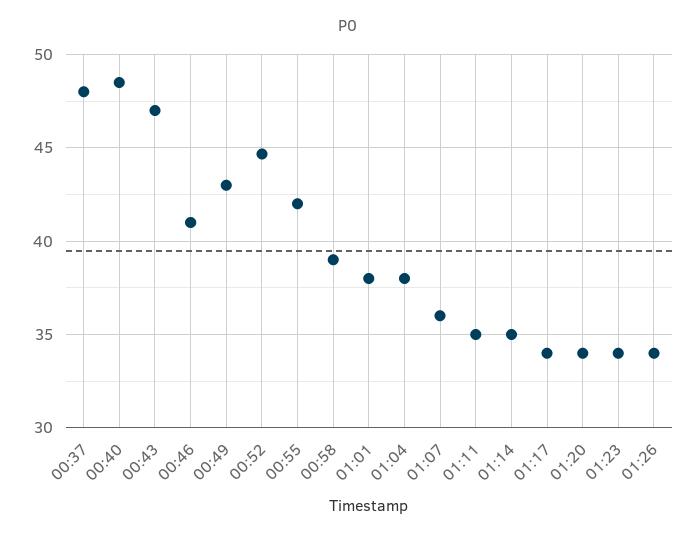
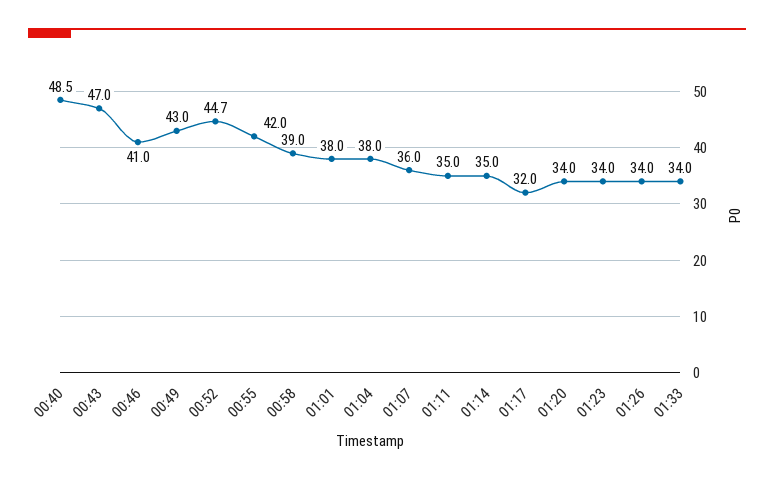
00:37: 48 -> none
01:17: 34 -> 32
01:33: none -> 34

